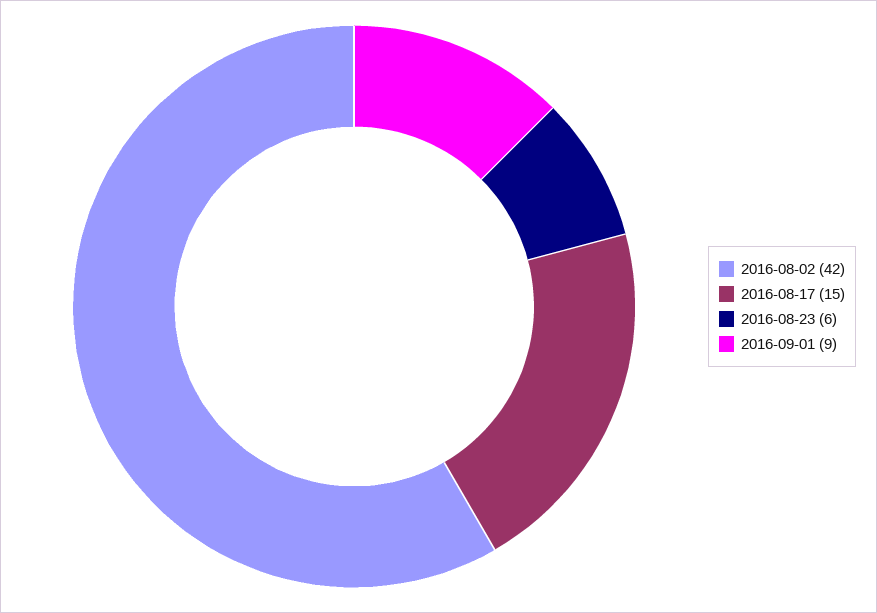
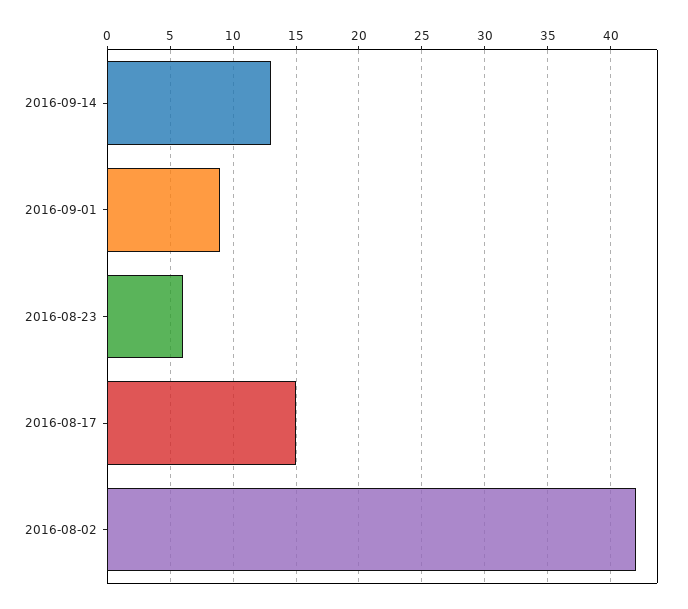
2016-09-14: none -> 13

